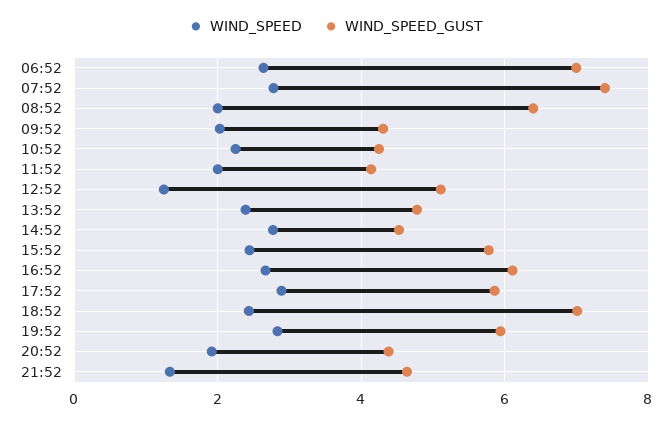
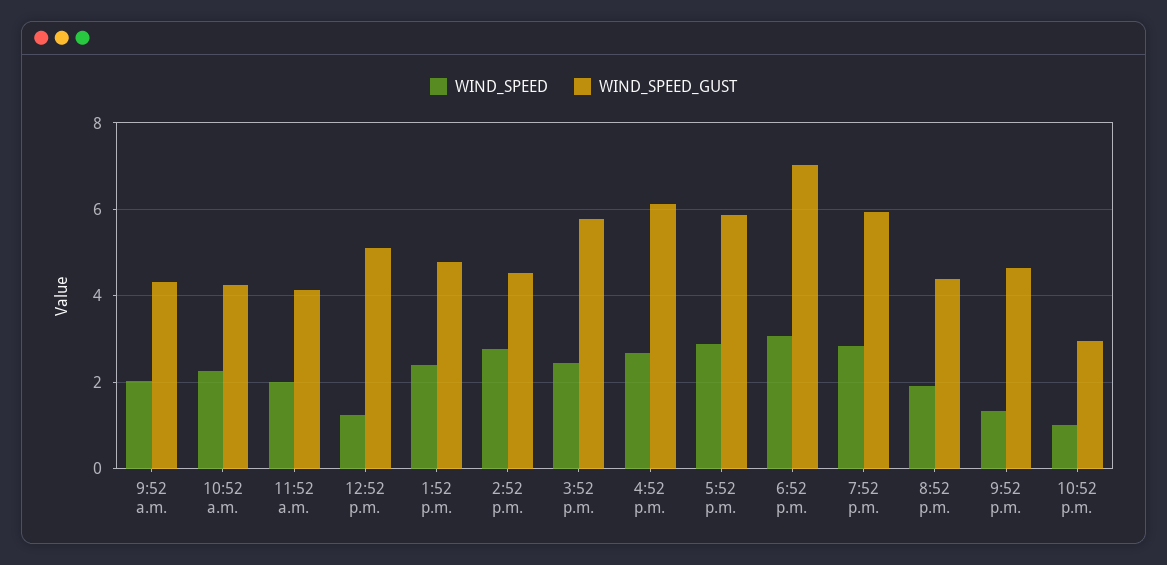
WIND_SPEED, 06:52: 2.6 -> none
WIND_SPEED_GUST, 06:52: 7 -> none
WIND_SPEED, 07:52: 2.8 -> none
WIND_SPEED_GUST, 07:52: 7.4 -> none
WIND_SPEED, 08:52: 2 -> none
WIND_SPEED_GUST, 08:52: 6.4 -> none
WIND_SPEED, 18:52: 2.4 -> 3
WIND_SPEED, 10:52 p.m.: none -> 1
WIND_SPEED_GUST, 10:52 p.m.: none -> 3

